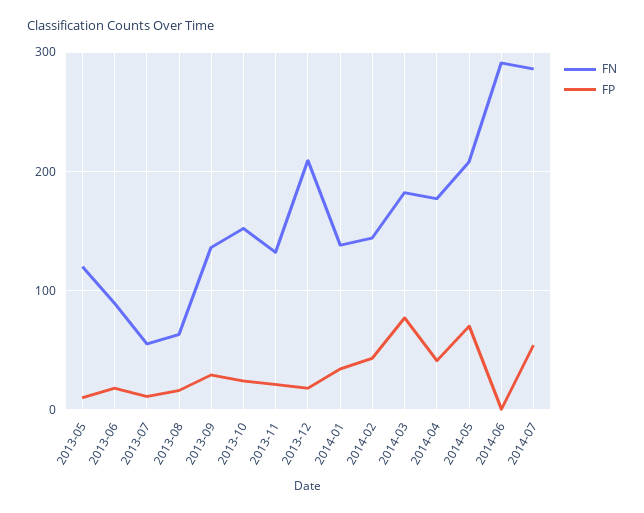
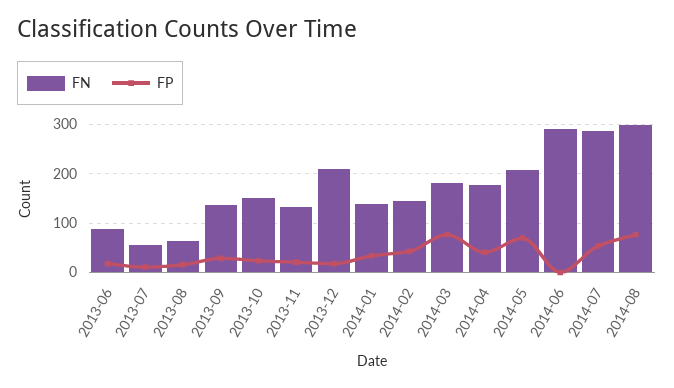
FN, 2013-05: 120 -> none
FP, 2013-05: 10 -> none
FN, 2014-08: none -> 300
FP, 2014-08: none -> 80

